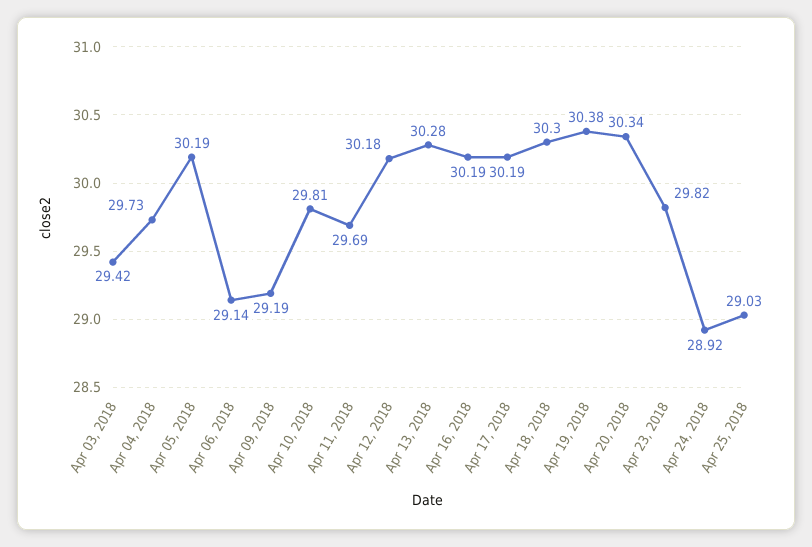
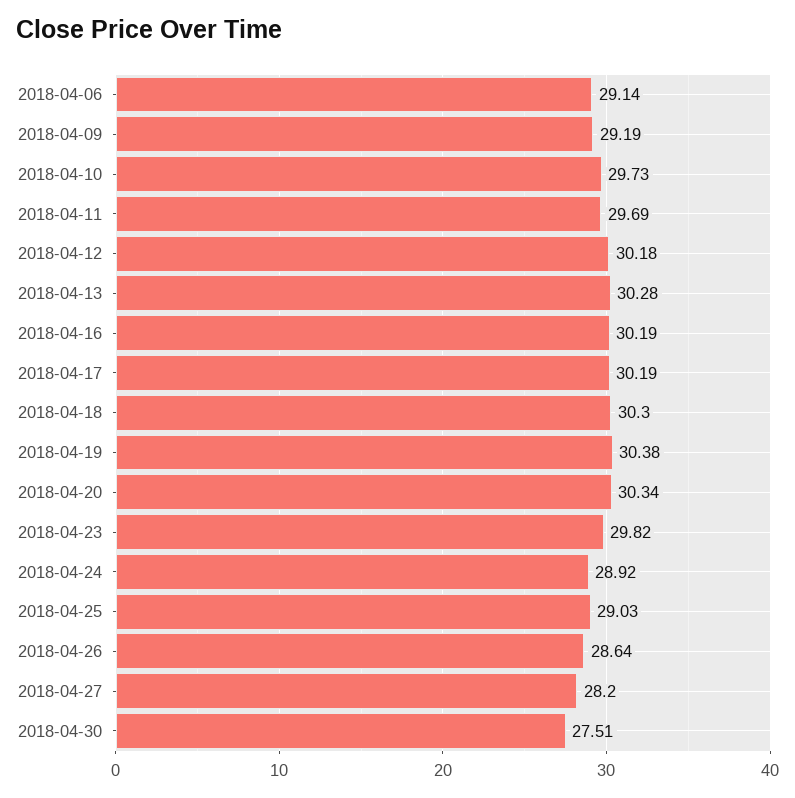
Apr 03, 2018: 29.42 -> none
Apr 04, 2018: 29.73 -> none
Apr 05, 2018: 30.19 -> none
Apr 10, 2018: 29.81 -> 29.73
2018-04-26: none -> 28.64
2018-04-27: none -> 28.2
2018-04-30: none -> 27.51

